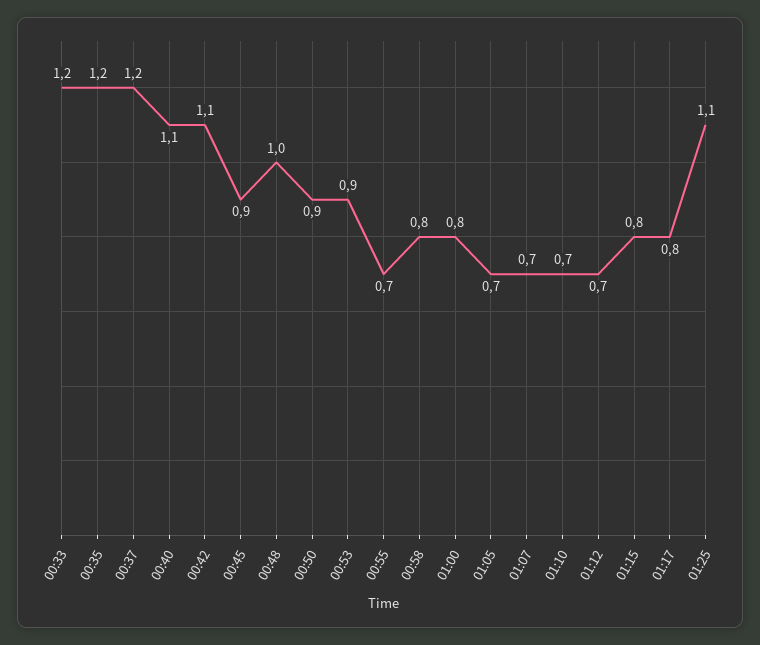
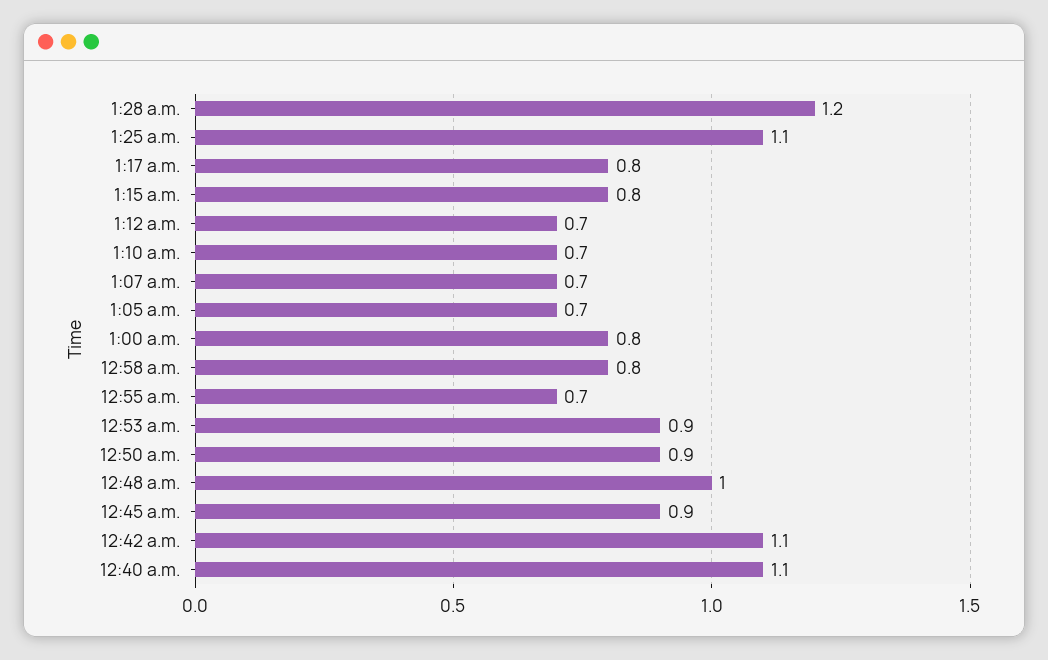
00:33: 1.2 -> none
00:35: 1.2 -> none
00:37: 1.2 -> none
1:28 a.m.: none -> 1.2

